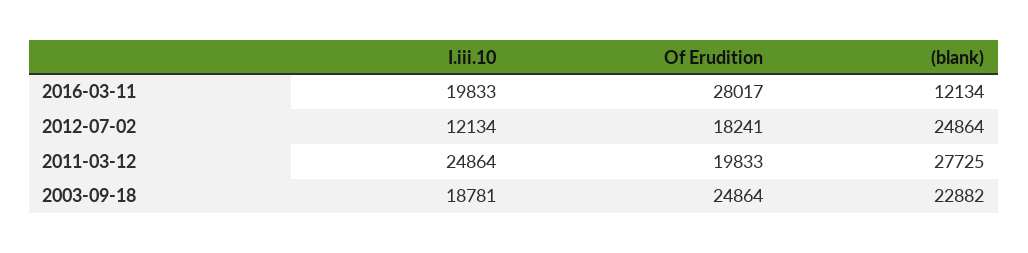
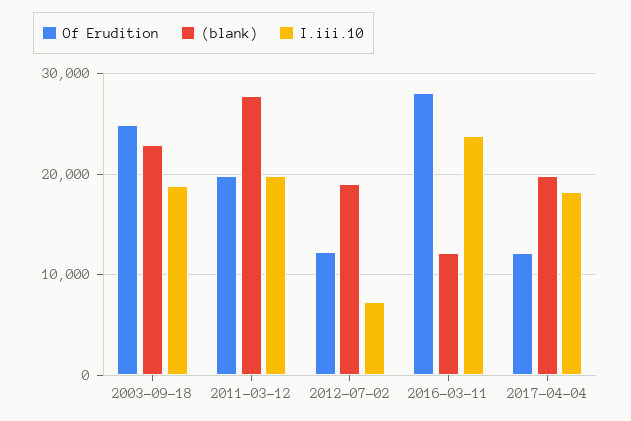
I.iii.10, 2016-03-11: 19833 -> 24000
I.iii.10, 2012-07-02: 12134 -> 7000
Of Erudition, 2012-07-02: 18241 -> 12000
(blank), 2012-07-02: 24864 -> 19000
I.iii.10, 2011-03-12: 24864 -> 20000
Of Erudition, 2017-04-04: none -> 12000
(blank), 2017-04-04: none -> 20000
I.iii.10, 2017-04-04: none -> 18000

